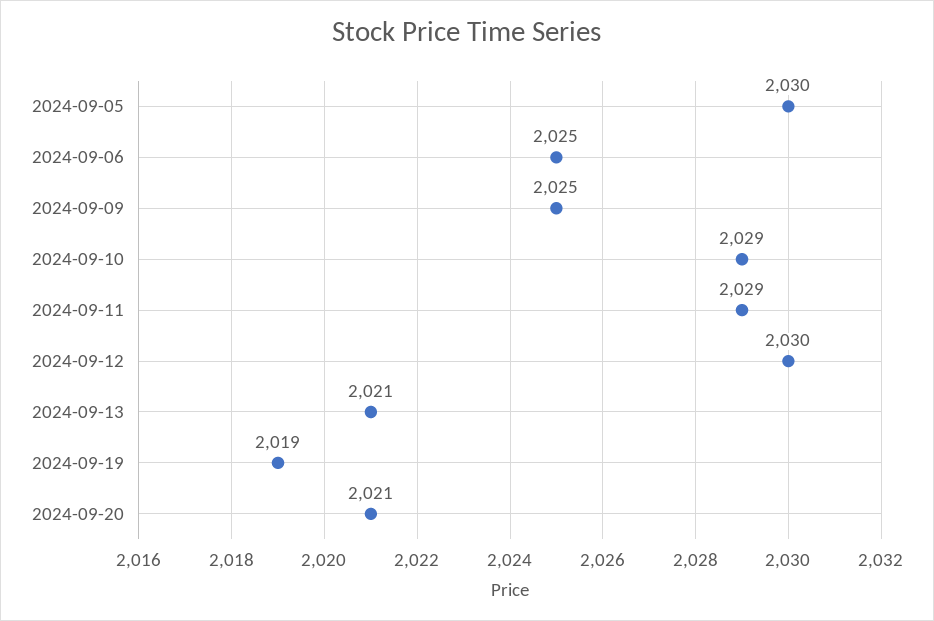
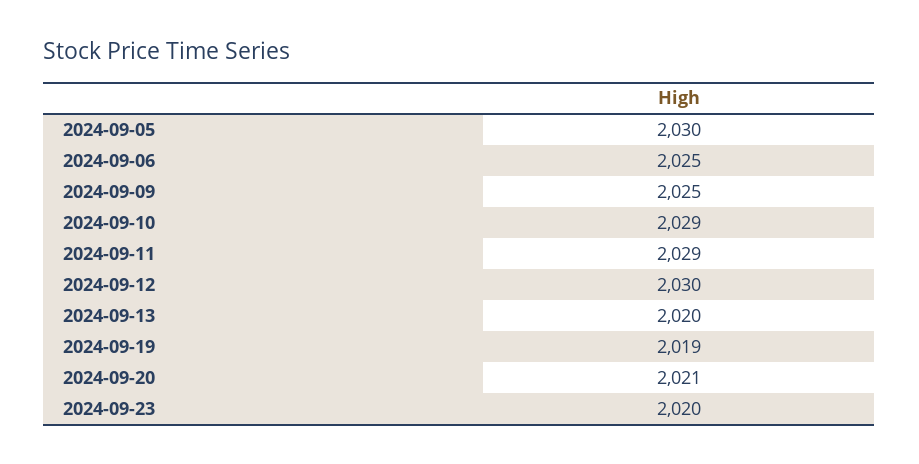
2024-09-13: 2021 -> 2020
2024-09-23: none -> 2020

